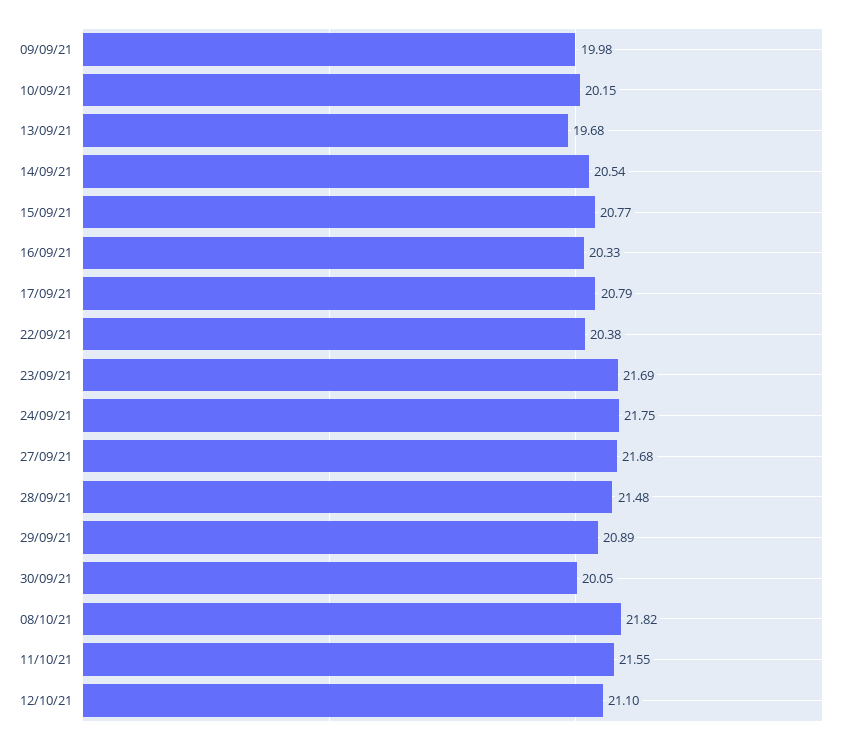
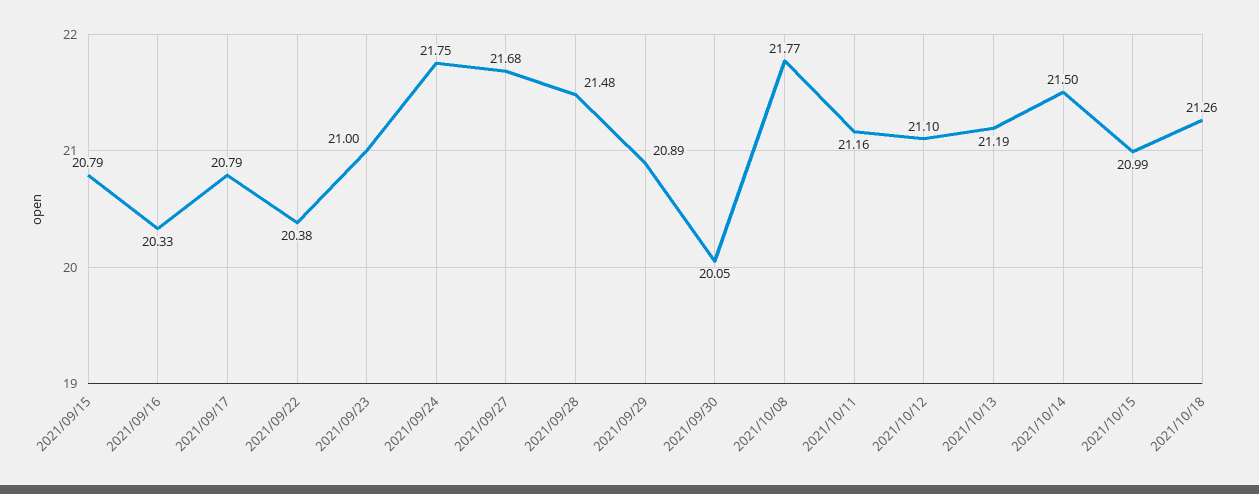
09/09/21: 19.98 -> none
10/09/21: 20.15 -> none
13/09/21: 19.68 -> none
14/09/21: 20.54 -> none
15/09/21: 20.77 -> 20.79
23/09/21: 21.69 -> 21
08/10/21: 21.82 -> 21.77
11/10/21: 21.55 -> 21.16
2021/10/13: none -> 21.19
2021/10/14: none -> 21.5
2021/10/15: none -> 20.99
2021/10/18: none -> 21.26

